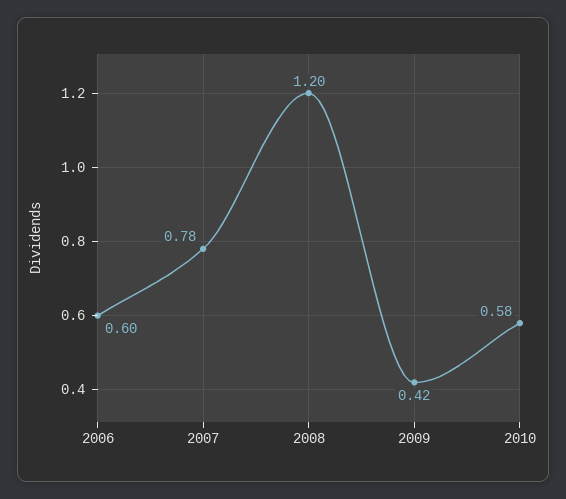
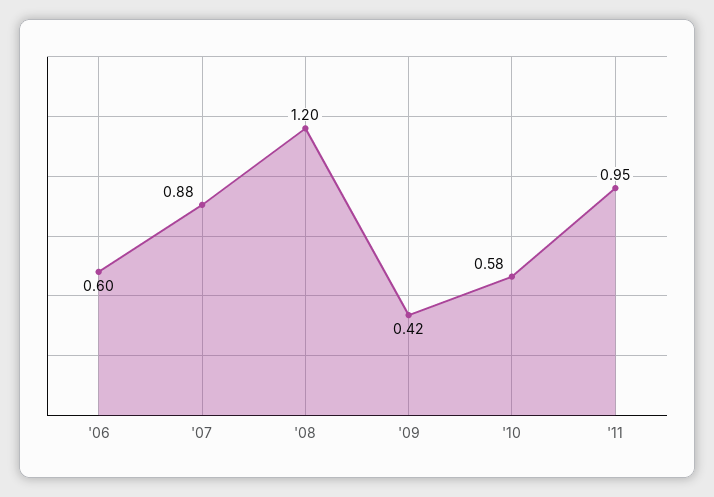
2007: 0.78 -> 0.88
'11: none -> 0.95

